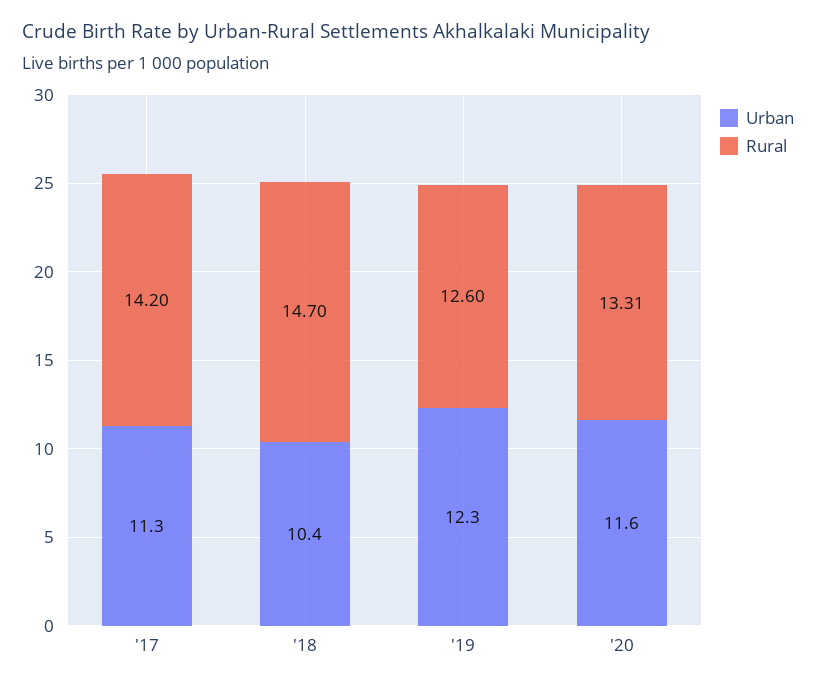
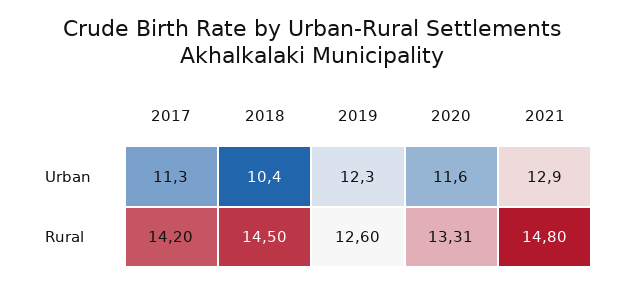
Rural, '18: 14.7 -> 14.5
Urban, 2021: none -> 12.9
Rural, 2021: none -> 14.8

